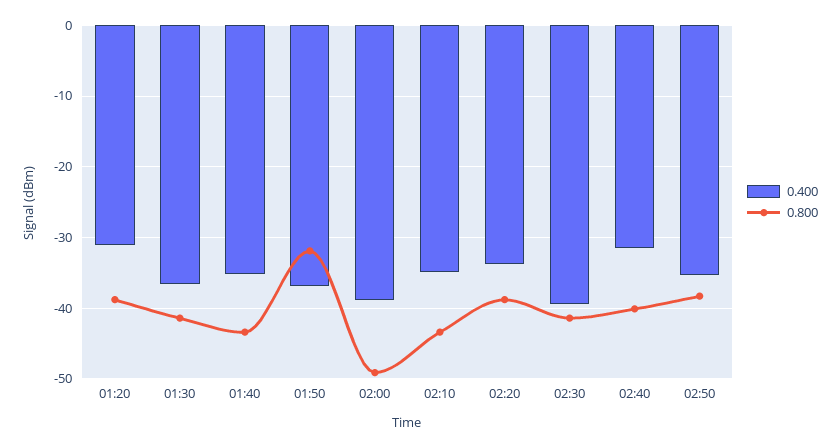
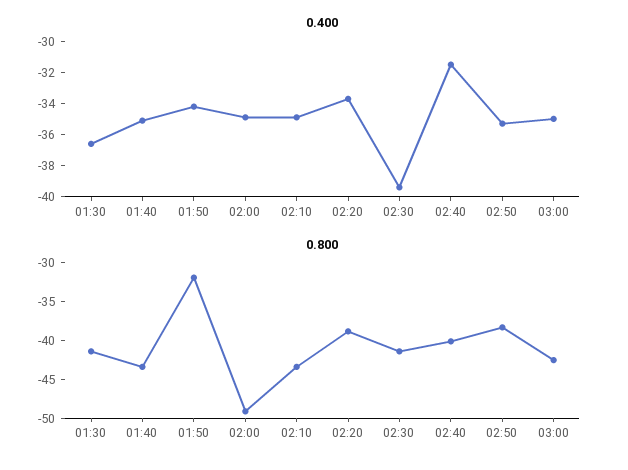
0.400, 01:20: -31 -> none
0.800, 01:20: -39 -> none
0.400, 01:50: -37 -> -34
0.400, 02:00: -39 -> -35
0.400, 03:00: none -> -35
0.800, 03:00: none -> -42.5

